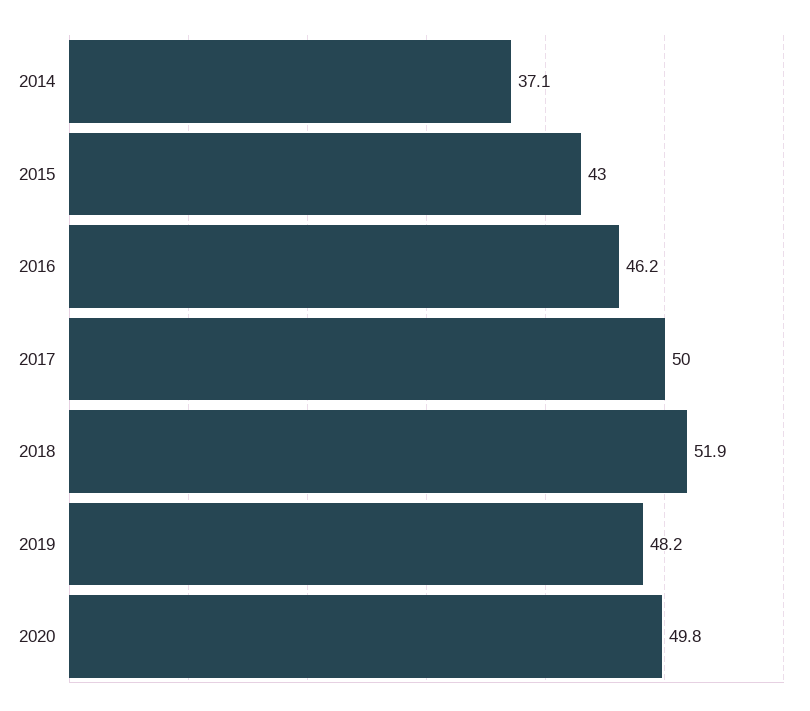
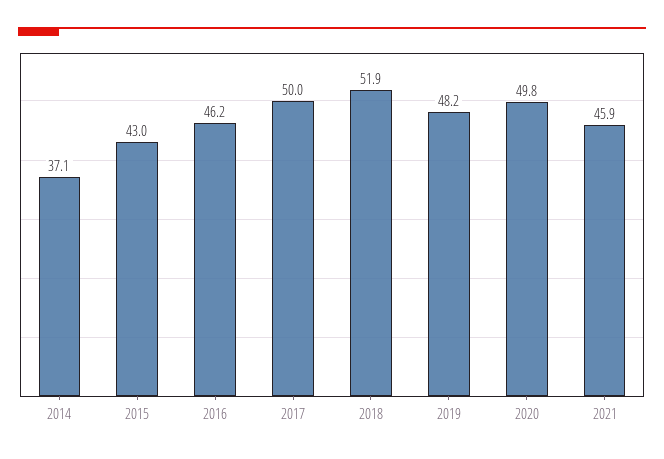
2021: none -> 45.9

